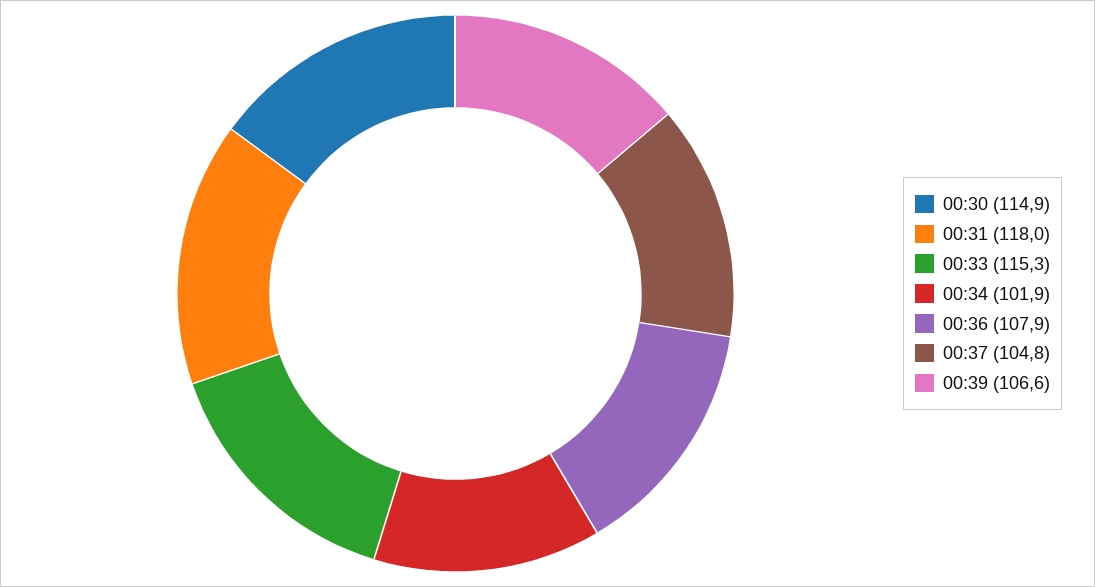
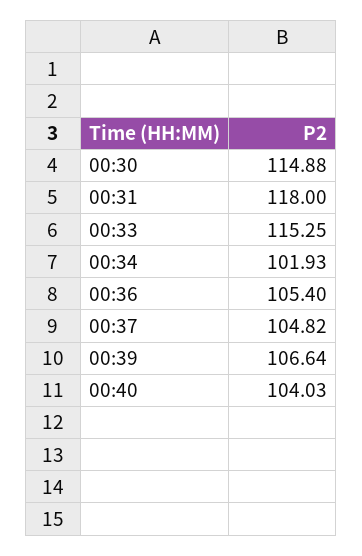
00:36: 107.9 -> 105.4
00:40: none -> 104.03

